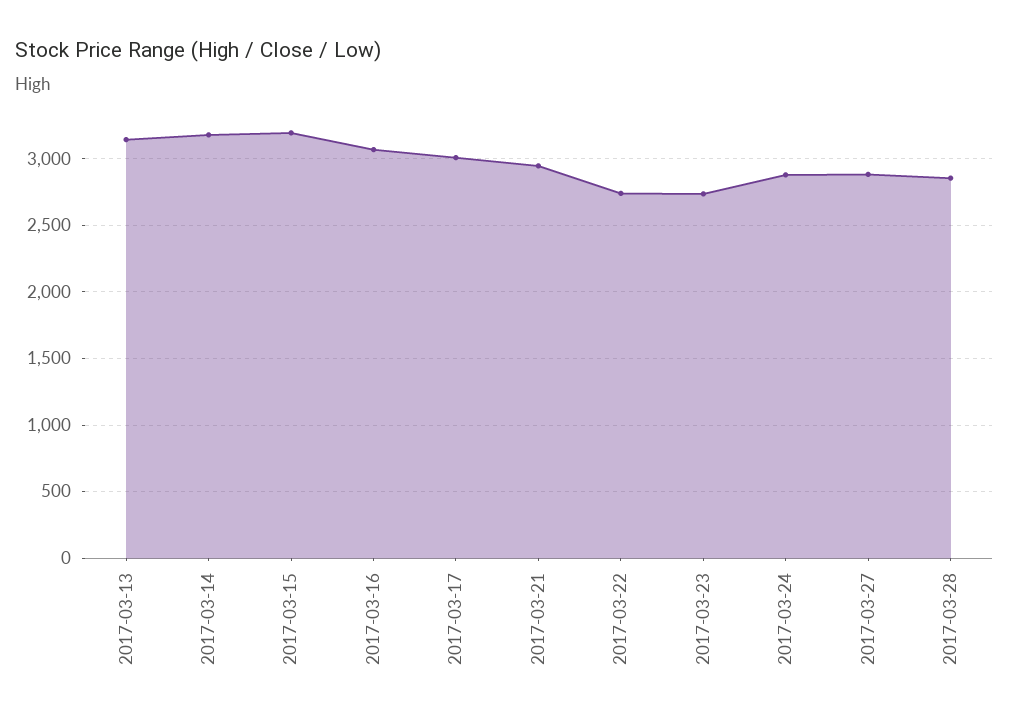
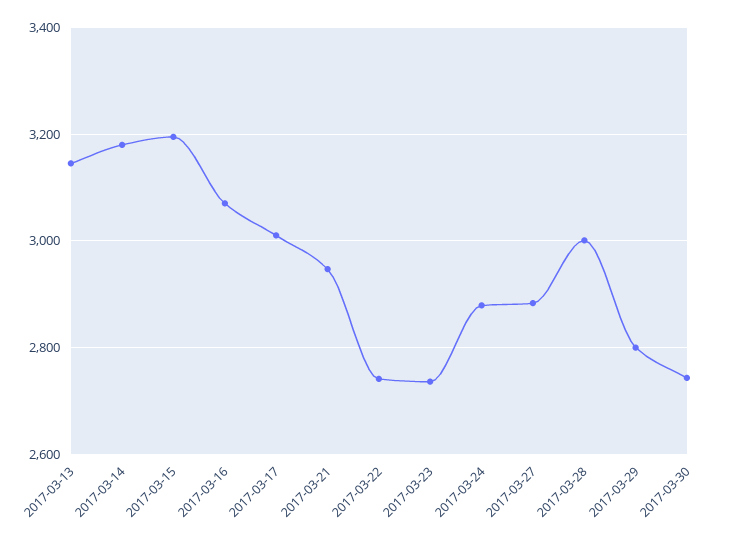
2017-03-28: 2850 -> 3000
2017-03-29: none -> 2800
2017-03-30: none -> 2740

